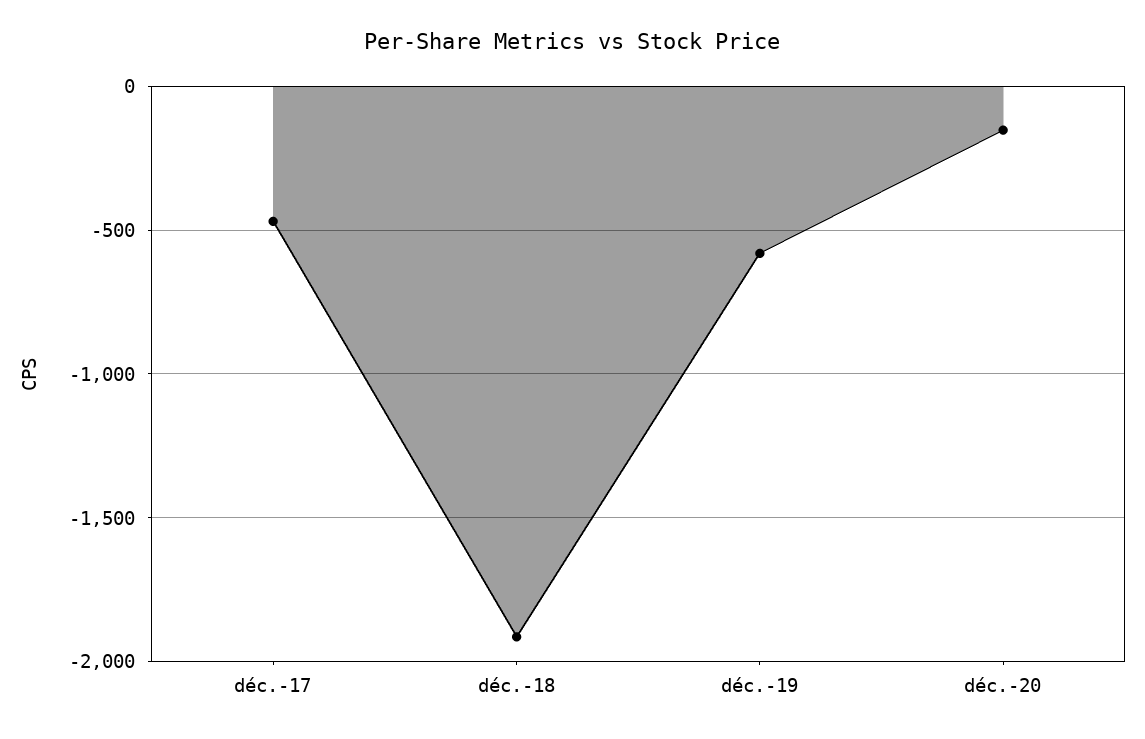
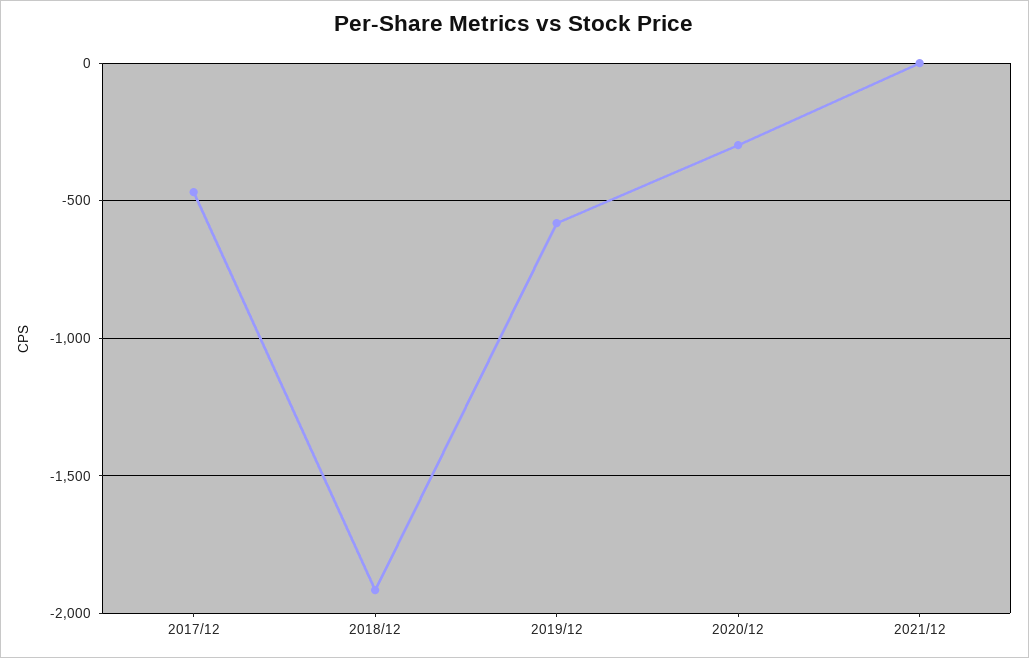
déc.-20: -150 -> -300
2021/12: none -> 0

